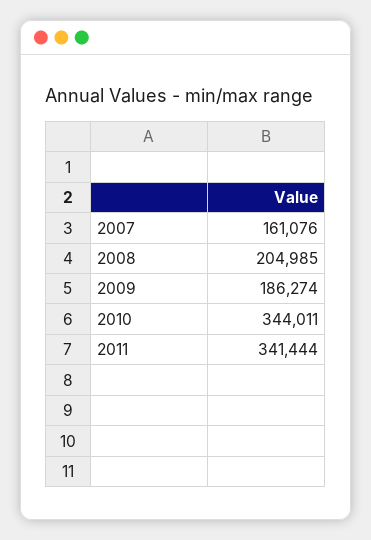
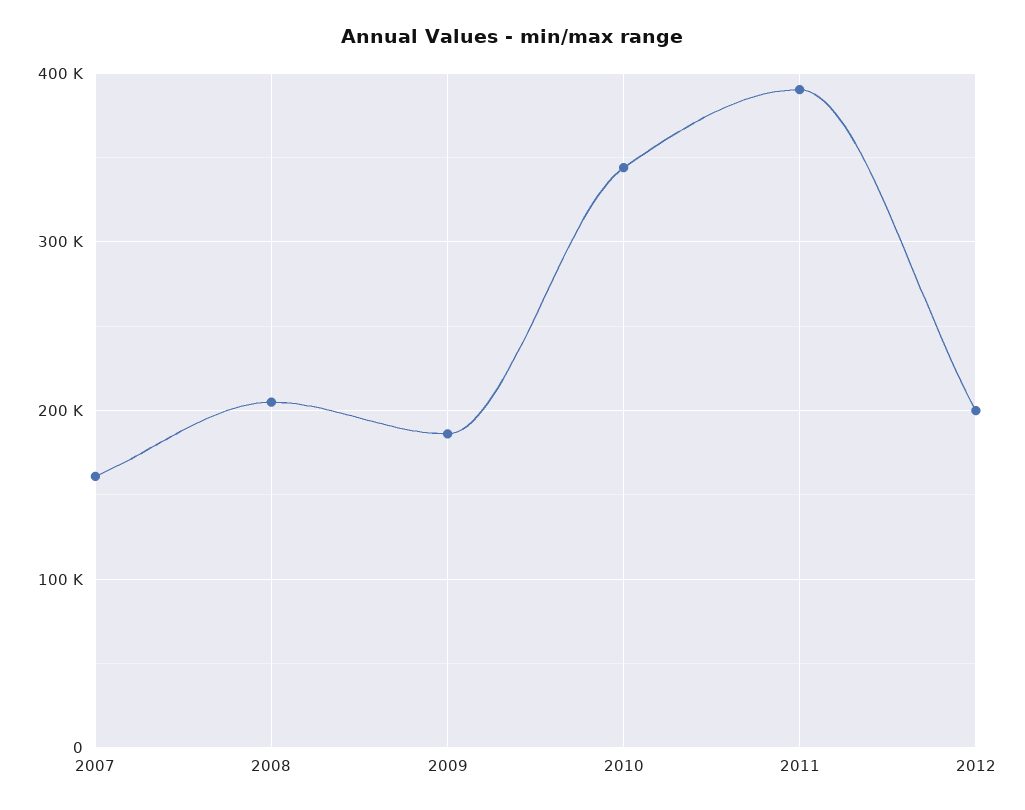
2011: 341444 -> 390000
2012: none -> 200000

